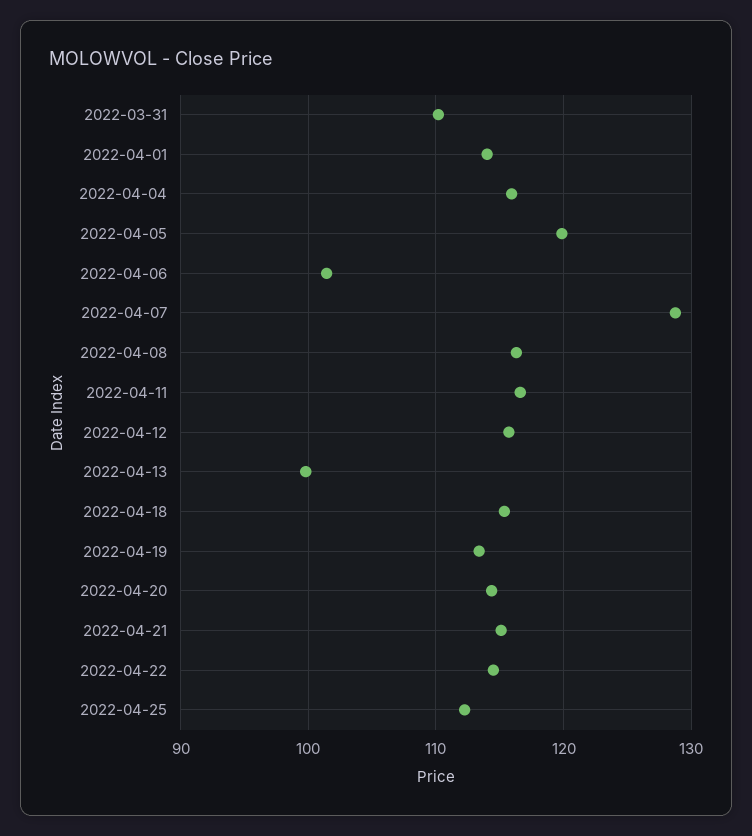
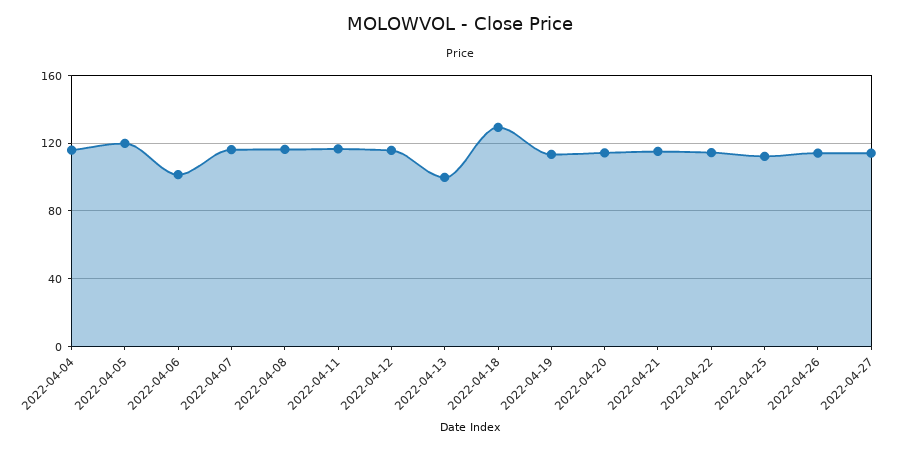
2022-03-31: 110 -> none
2022-04-01: 114 -> none
2022-04-07: 129 -> 115
2022-04-18: 115 -> 130
2022-04-26: none -> 115
2022-04-27: none -> 115

